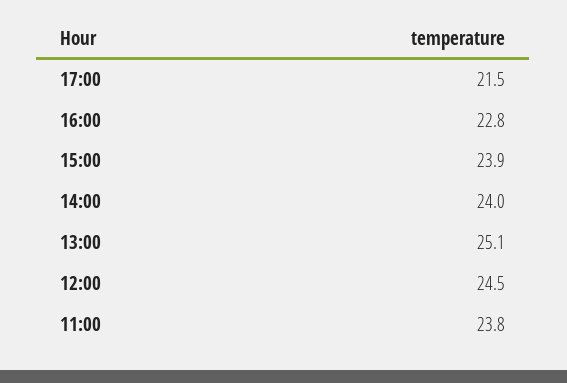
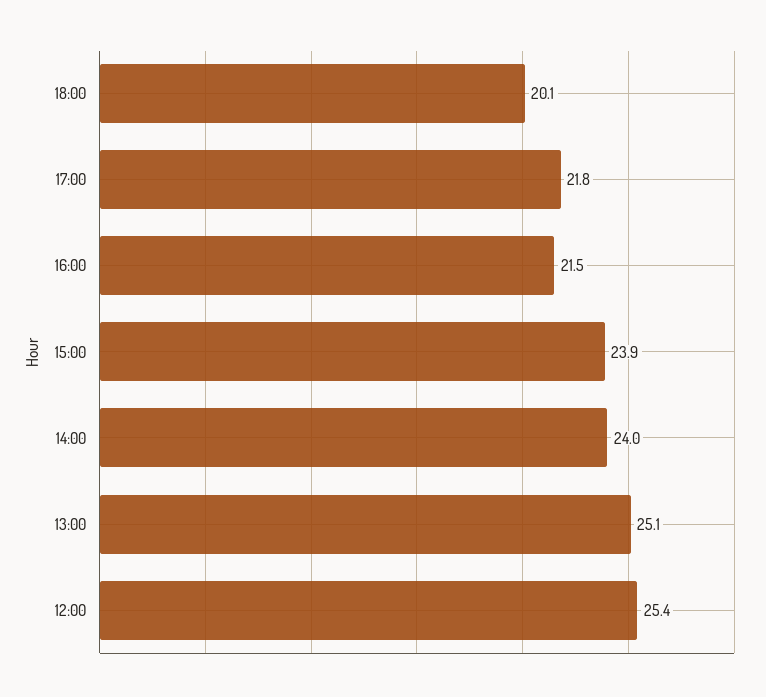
17:00: 21.5 -> 21.8
16:00: 22.8 -> 21.5
12:00: 24.5 -> 25.4
11:00: 23.8 -> none
18:00: none -> 20.1

